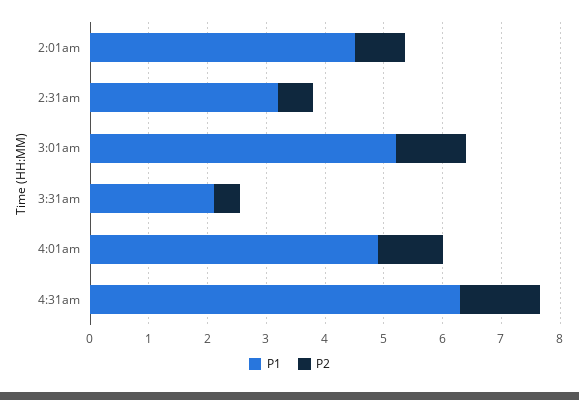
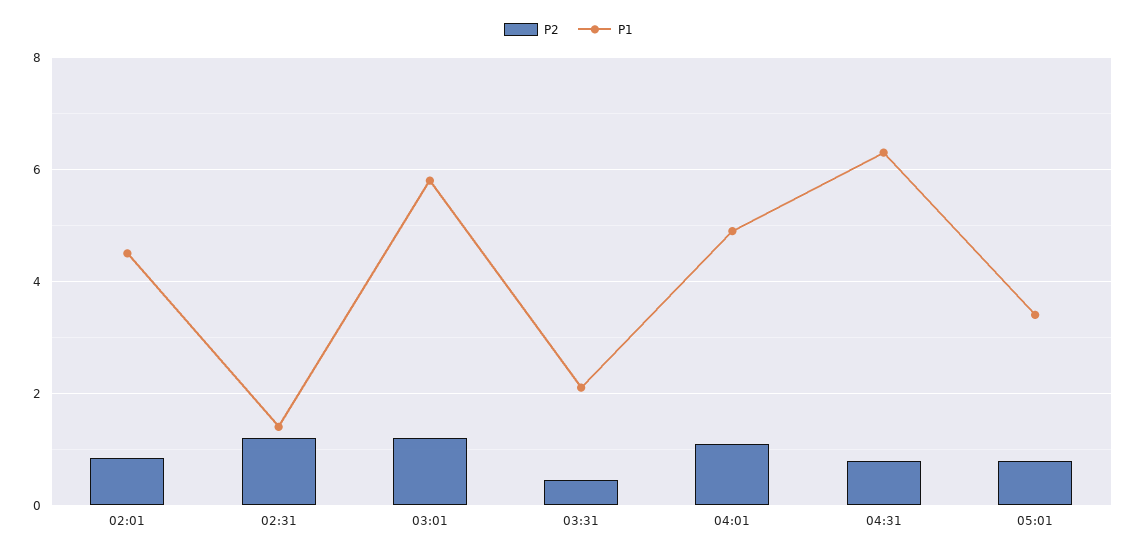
P1, 2:31am: 3.2 -> 1.4
P2, 2:31am: 0.6 -> 1.2
P1, 3:01am: 5.2 -> 5.8
P2, 4:31am: 1.4 -> 0.8
P2, 05:01: none -> 0.8
P1, 05:01: none -> 3.4

